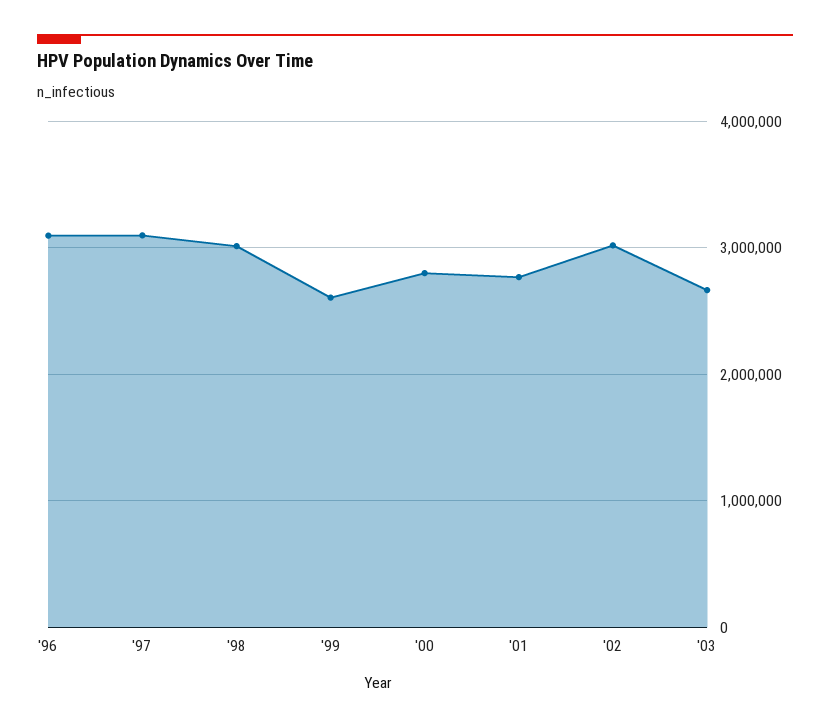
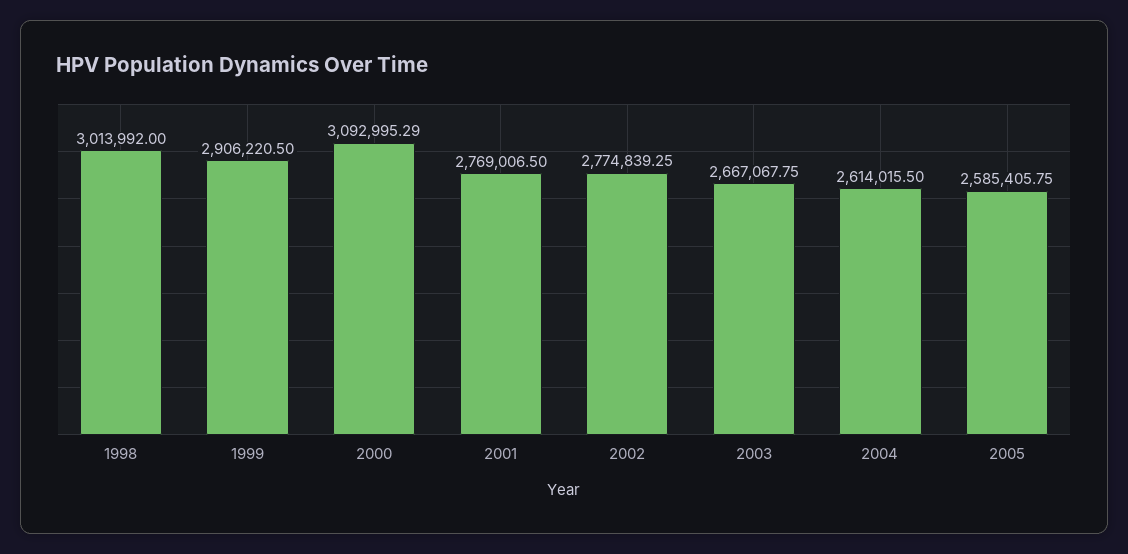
'96: 3100000 -> none
'97: 3100000 -> none
'99: 2600000 -> 2906220.5
'00: 2800000 -> 3092995.29
'02: 3000000 -> 2774839.25
2004: none -> 2614015.5
2005: none -> 2585405.75

